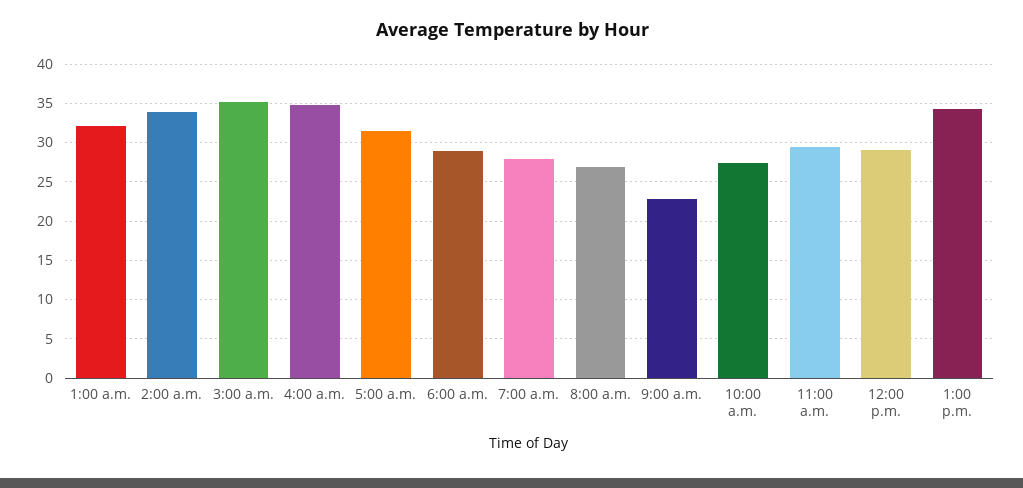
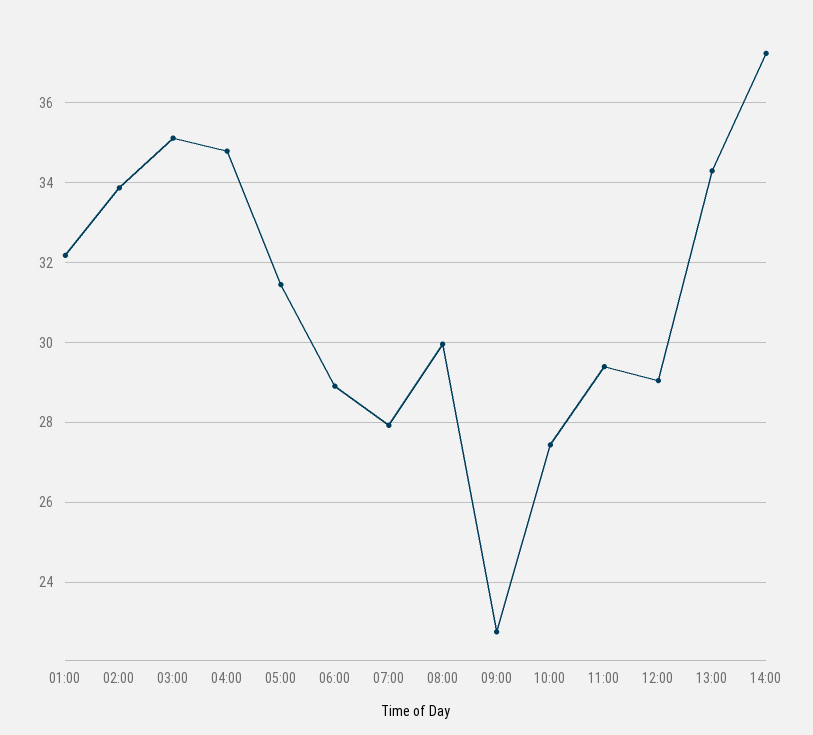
8:00 a.m.: 27 -> 30
14:00: none -> 37.2

